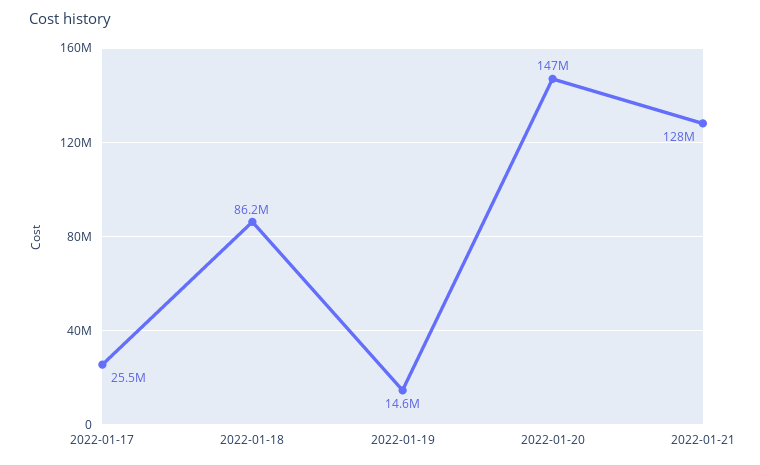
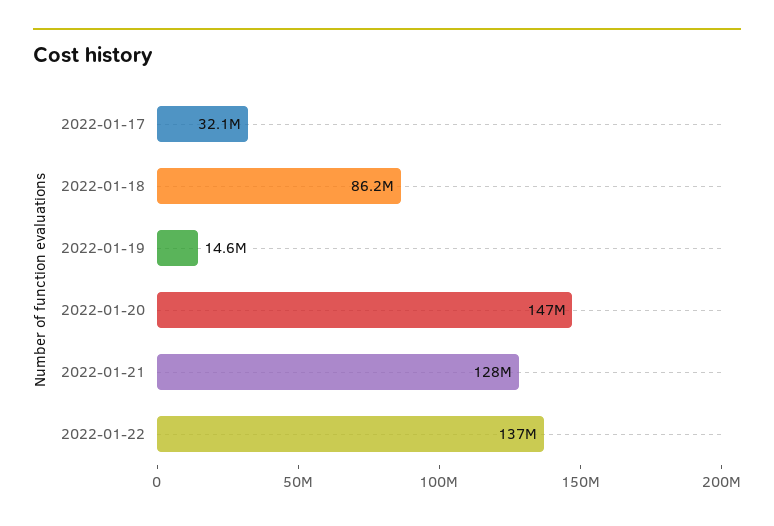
2022-01-17: 25500000 -> 32100000
2022-01-22: none -> 137000000

